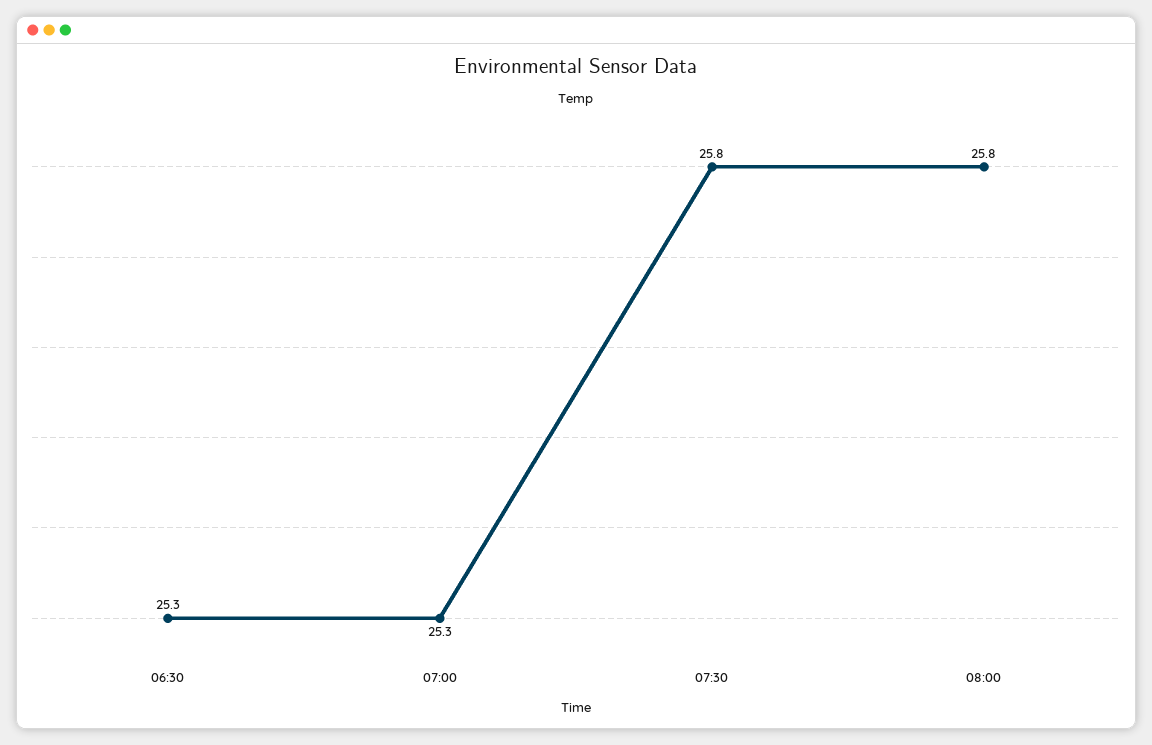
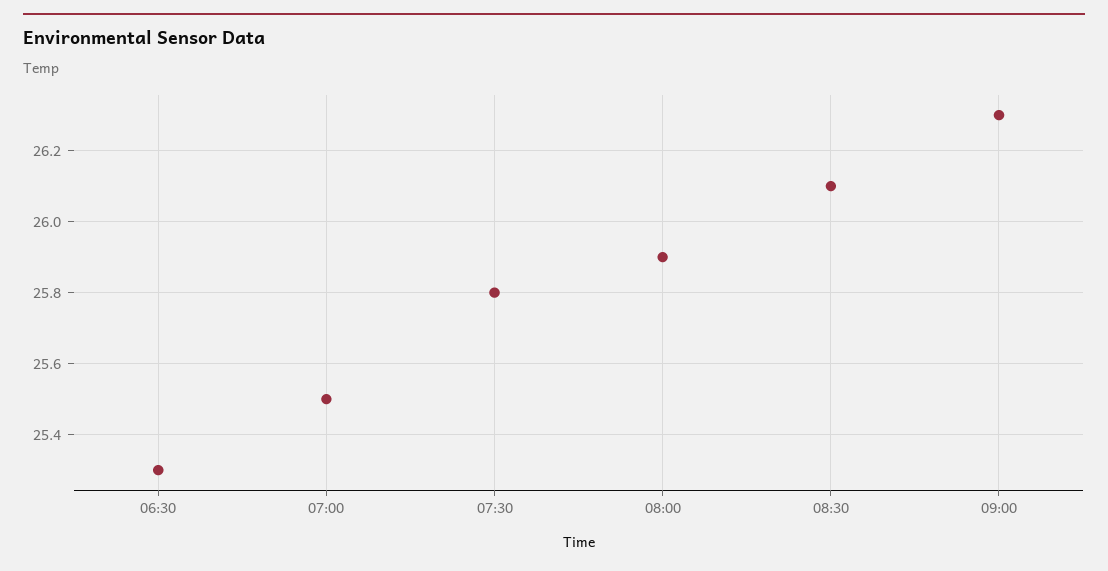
07:00: 25.3 -> 25.5
08:00: 25.8 -> 25.9
08:30: none -> 26.1
09:00: none -> 26.3

